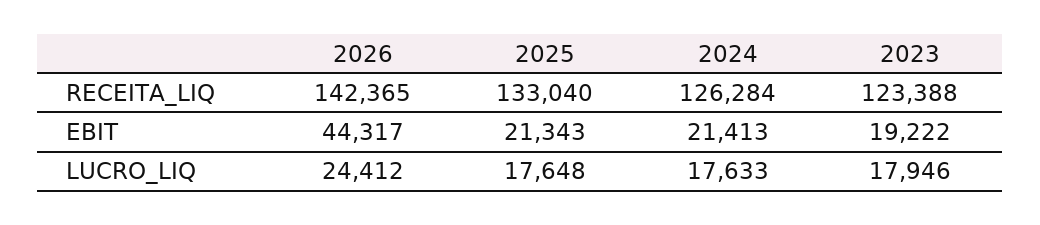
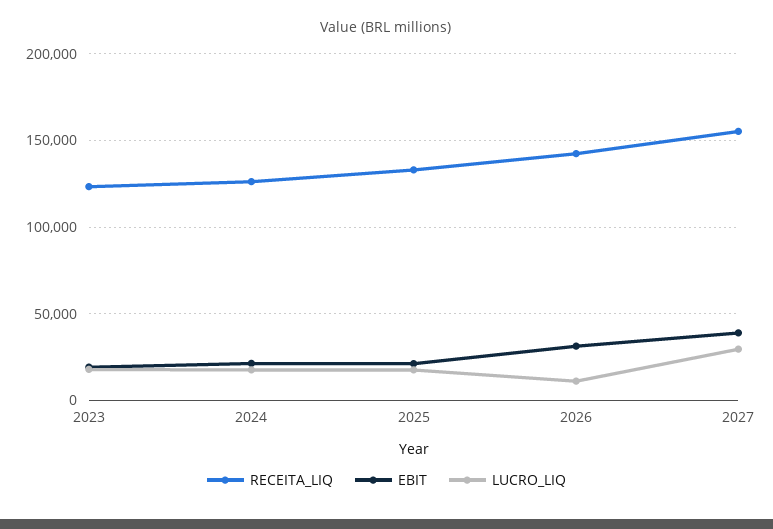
EBIT, 2026: 44317 -> 30000
LUCRO_LIQ, 2026: 24412 -> 10000
RECEITA_LIQ, 2027: none -> 155000
EBIT, 2027: none -> 40000
LUCRO_LIQ, 2027: none -> 30000

